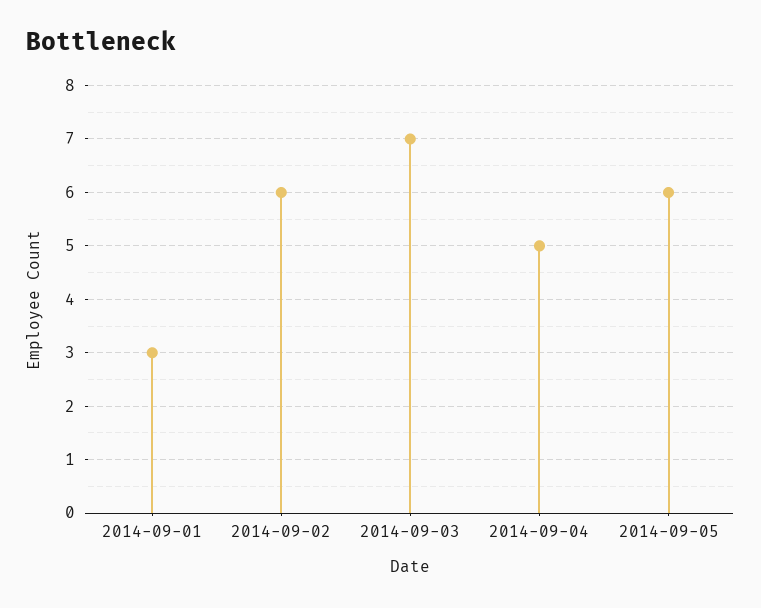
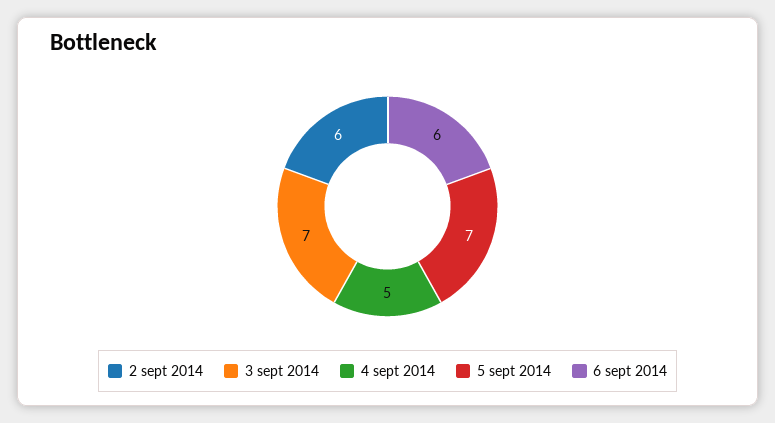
2014-09-01: 3 -> none
2014-09-05: 6 -> 7
6 sept 2014: none -> 6

